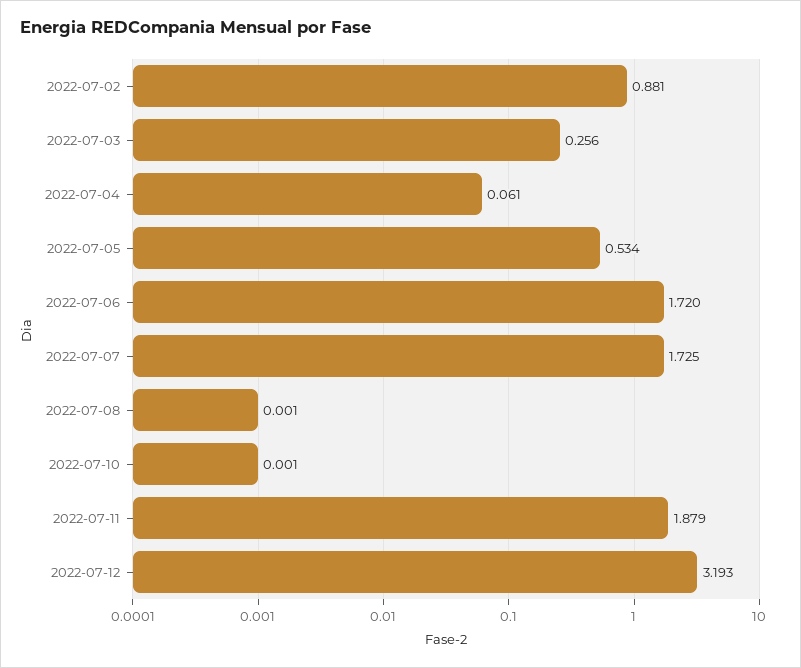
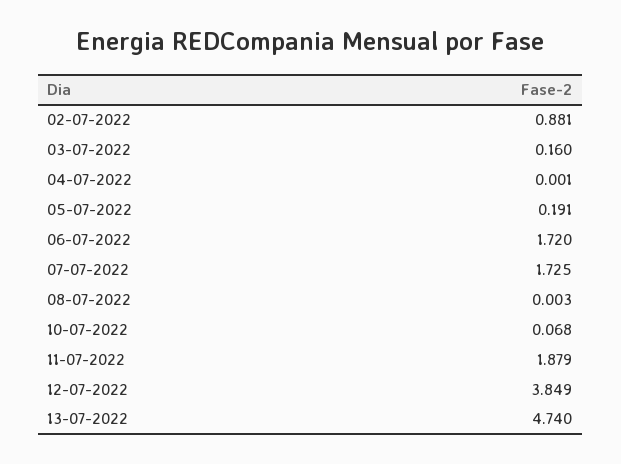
2022-07-03: 0.256 -> 0.16
2022-07-04: 0.061 -> 0.001
2022-07-05: 0.534 -> 0.191
2022-07-08: 0.001 -> 0.003
2022-07-10: 0.001 -> 0.068
2022-07-12: 3.193 -> 3.849
13-07-2022: none -> 4.74

